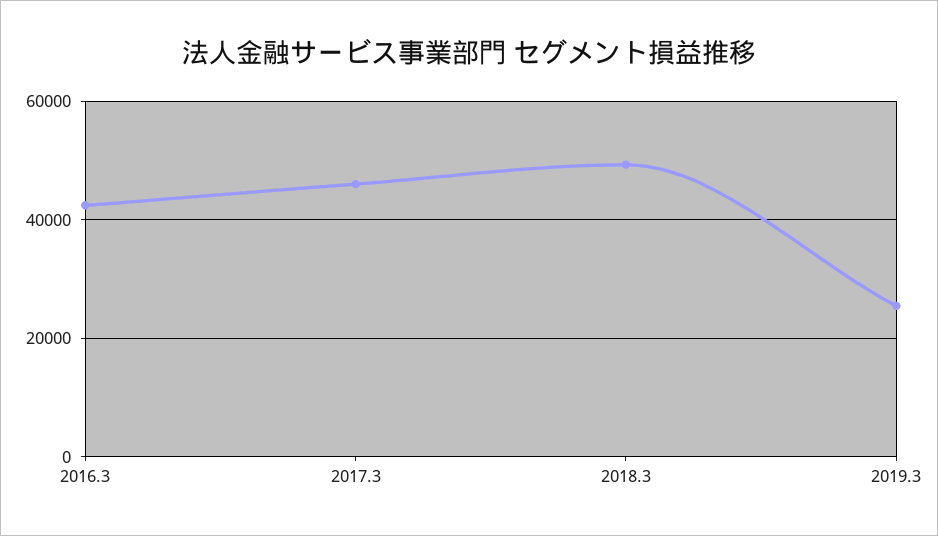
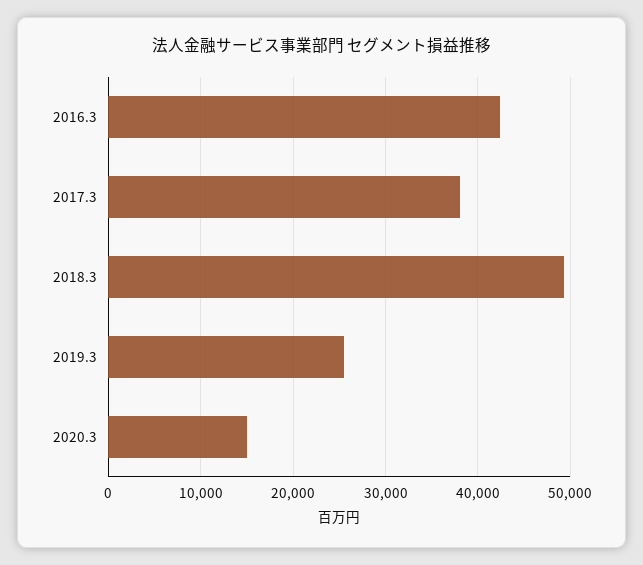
2017.3: 46000 -> 38000
2020.3: none -> 15000

